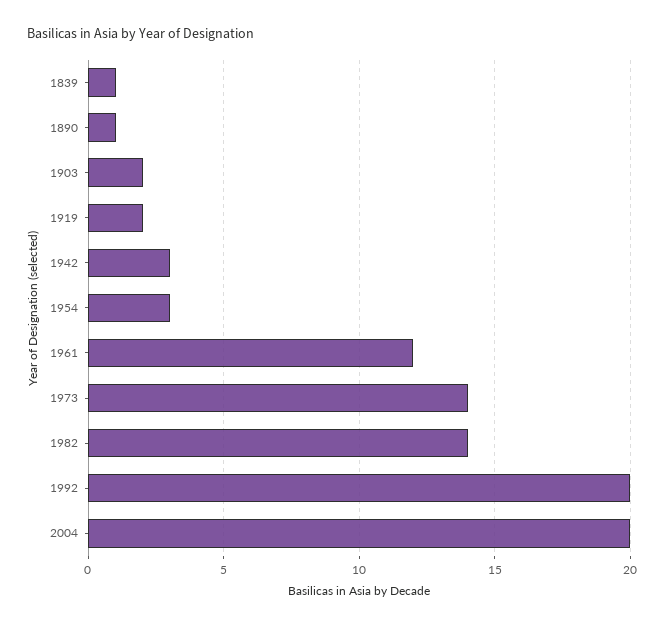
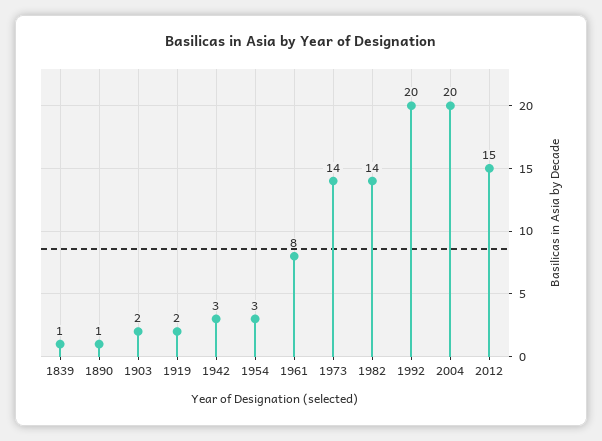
1961: 12 -> 8
2012: none -> 15

